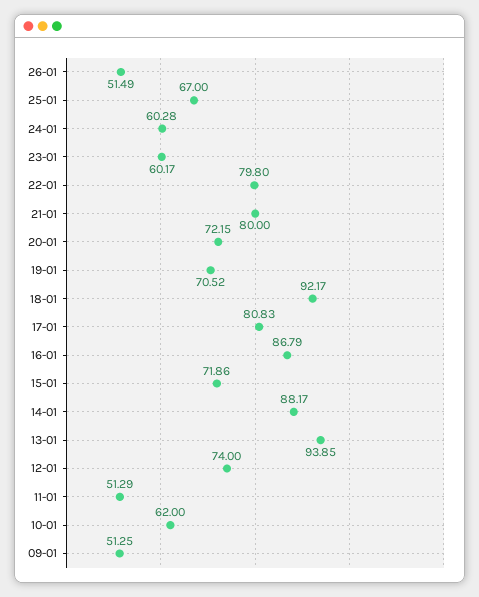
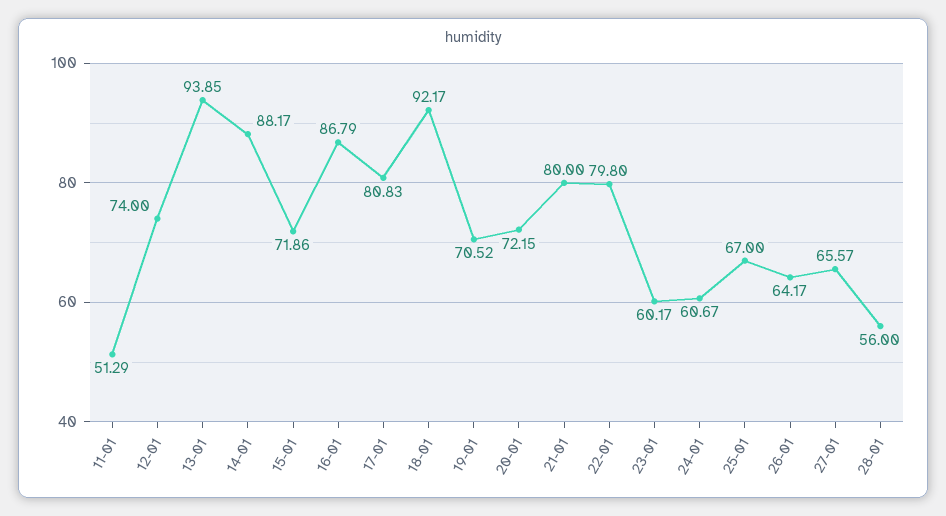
26-01: 51.49 -> 64.17
24-01: 60.28 -> 60.67
10-01: 62 -> none
09-01: 51.25 -> none
27-01: none -> 65.57
28-01: none -> 56

